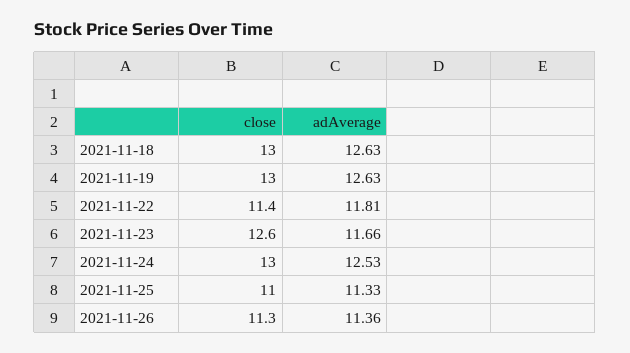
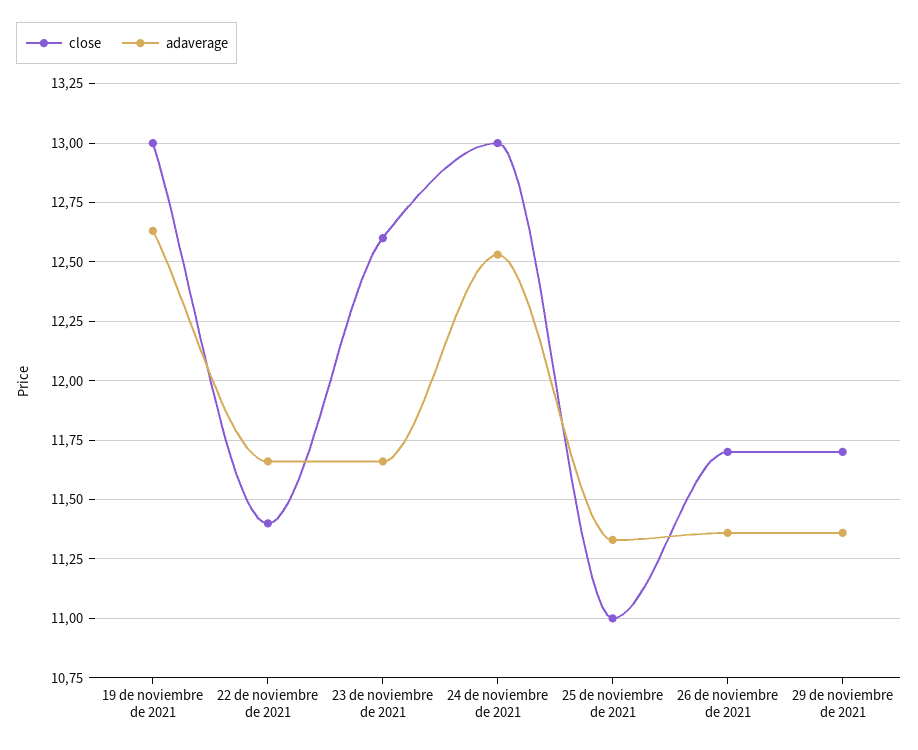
close, 2021-11-18: 13 -> none
adAverage, 2021-11-18: 12.63 -> none
adAverage, 2021-11-22: 11.81 -> 11.65
close, 2021-11-26: 11.3 -> 11.7
close, 29 de noviembre de 2021: none -> 11.7
adAverage, 29 de noviembre de 2021: none -> 11.35

